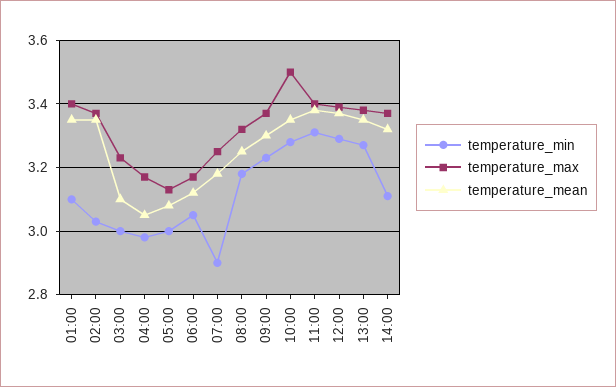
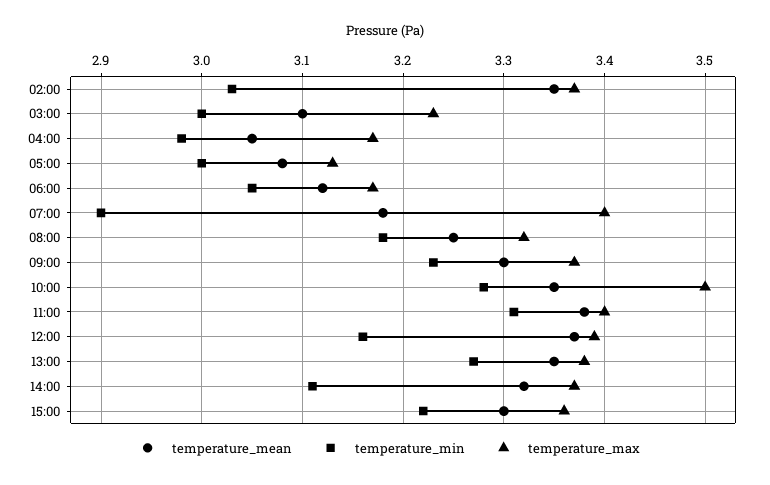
temperature_min, 01:00: 3.1 -> none
temperature_max, 01:00: 3.4 -> none
temperature_mean, 01:00: 3.35 -> none
temperature_max, 07:00: 3.25 -> 3.4
temperature_min, 12:00: 3.3 -> 3.16
temperature_mean, 15:00: none -> 3.3
temperature_min, 15:00: none -> 3.22
temperature_max, 15:00: none -> 3.36

